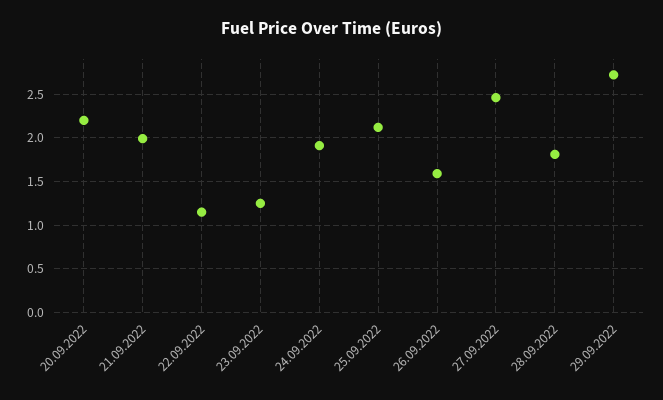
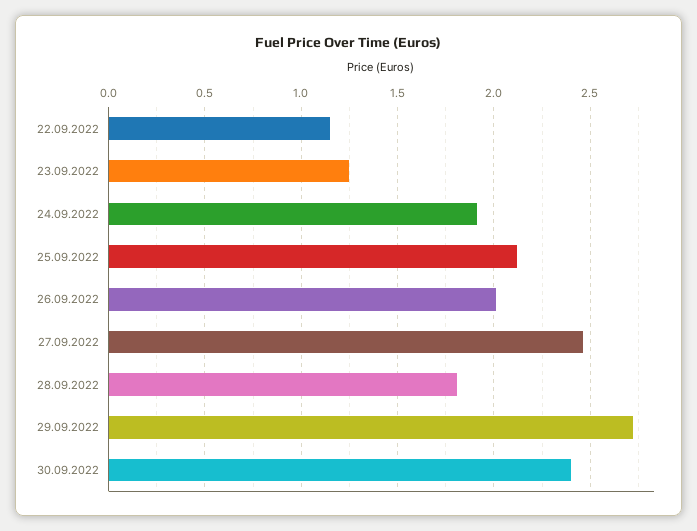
20.09.2022: 2.2 -> none
21.09.2022: 2 -> none
26.09.2022: 1.6 -> 2
30.09.2022: none -> 2.4

